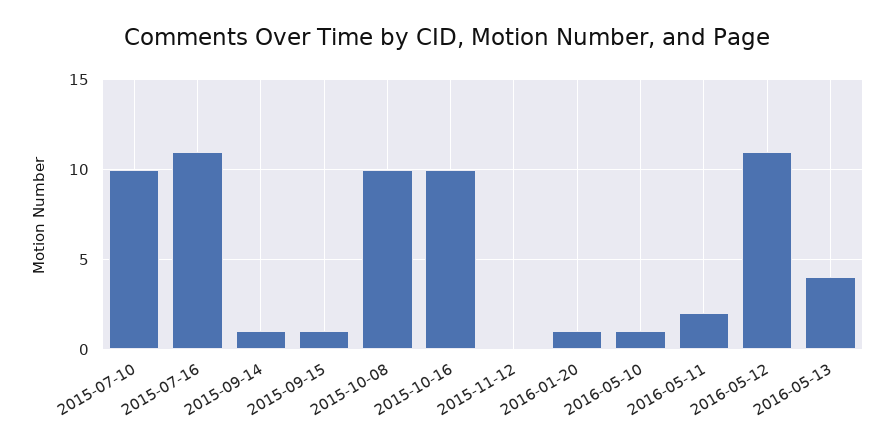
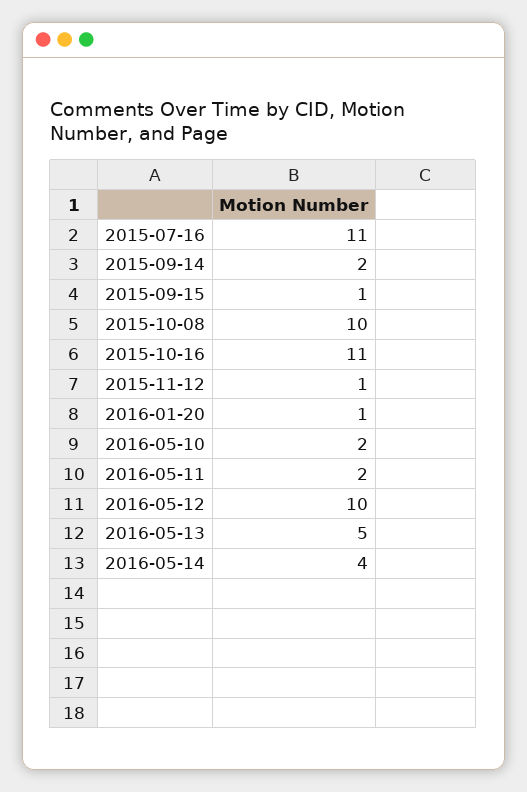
2015-07-10: 10 -> none
2015-09-14: 1 -> 2
2015-10-16: 10 -> 11
2015-11-12: 0 -> 1
2016-05-10: 1 -> 2
2016-05-12: 11 -> 10
2016-05-13: 4 -> 5
2016-05-14: none -> 4

